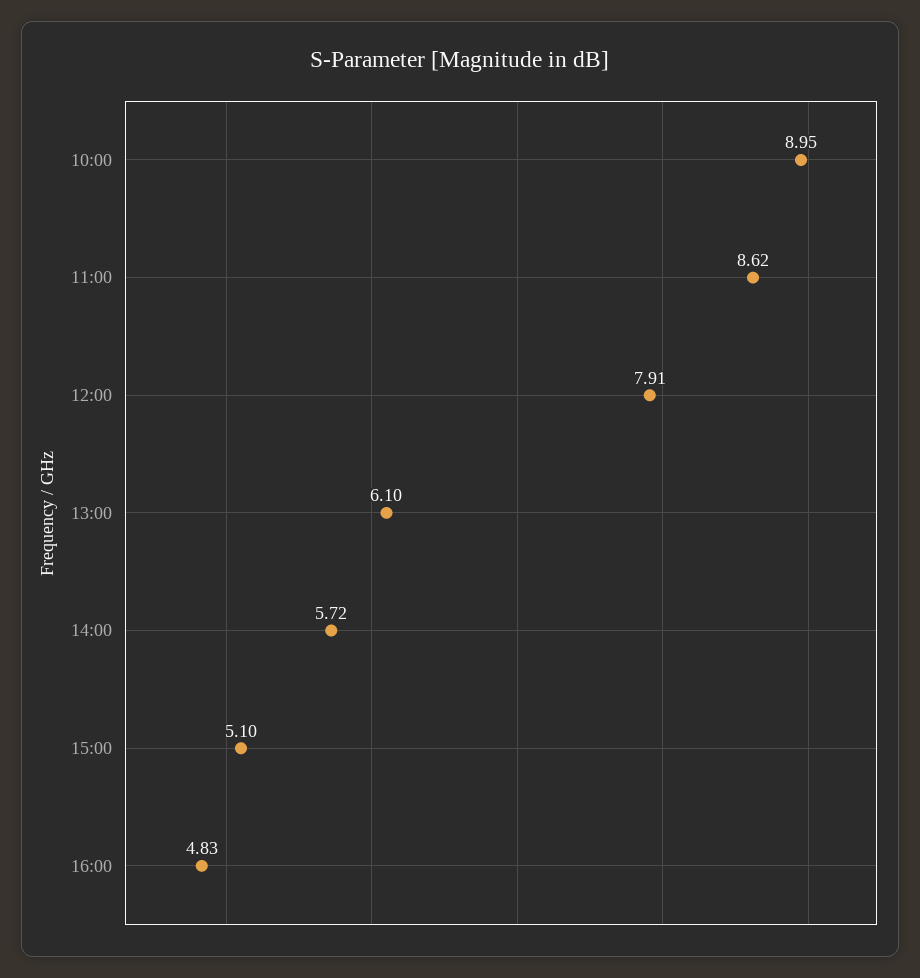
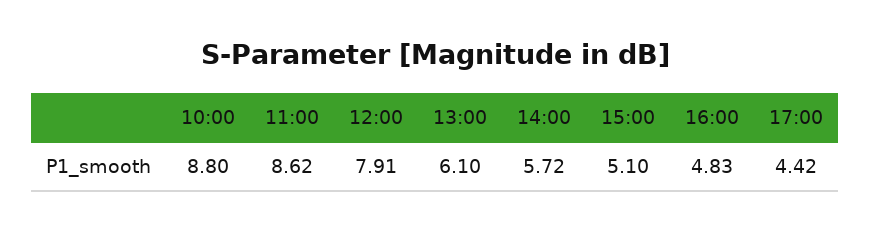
10:00: 8.95 -> 8.8
17:00: none -> 4.42

